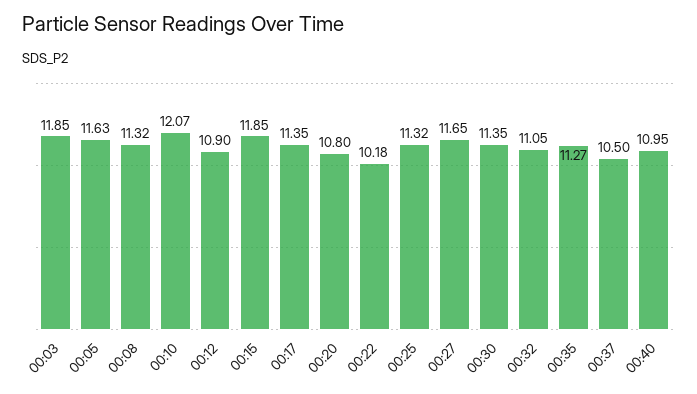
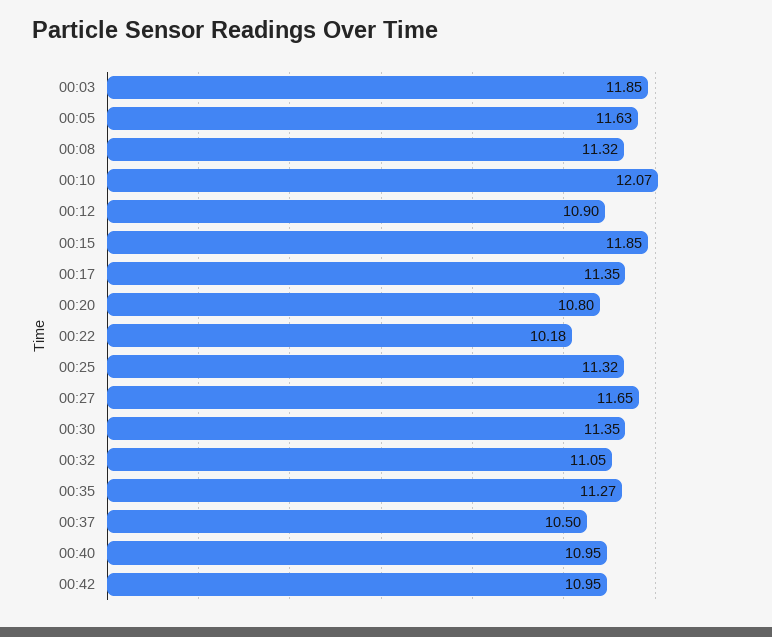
00:42: none -> 10.95

